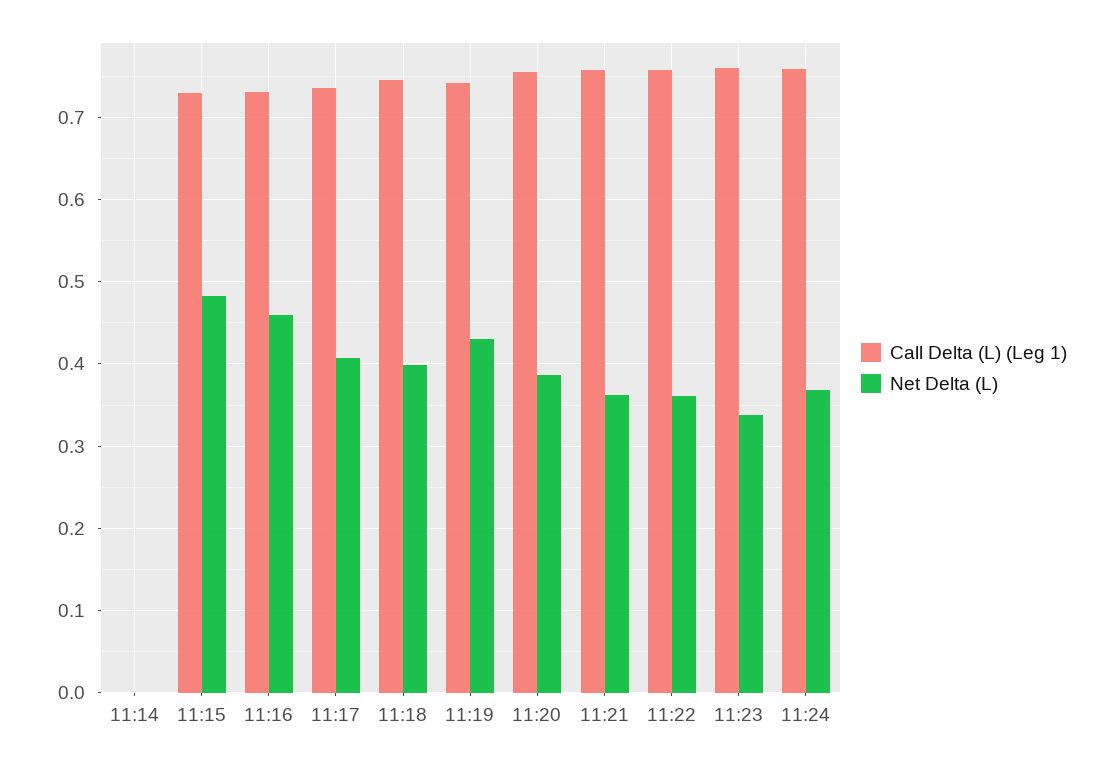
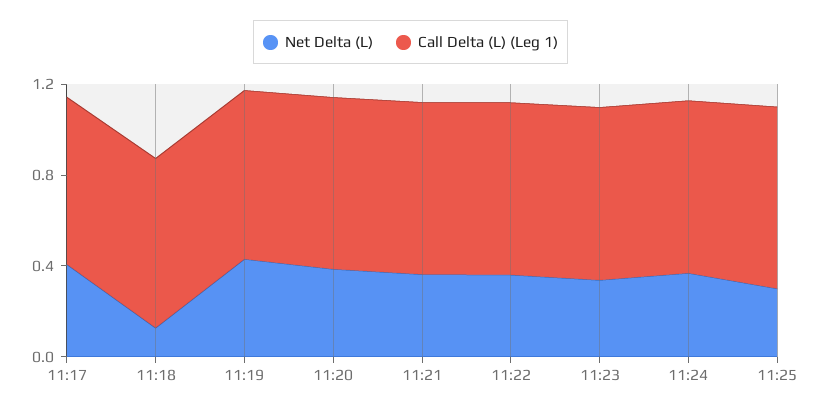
Call Delta (L) (Leg 1), 11:14: 0 -> none
Net Delta (L), 11:14: 0 -> none
Call Delta (L) (Leg 1), 11:15: 0.73 -> none
Net Delta (L), 11:15: 0.48 -> none
Call Delta (L) (Leg 1), 11:16: 0.73 -> none
Net Delta (L), 11:16: 0.46 -> none
Net Delta (L), 11:18: 0.4 -> 0.1
Net Delta (L), 11:25: none -> 0.3
Call Delta (L) (Leg 1), 11:25: none -> 0.8

